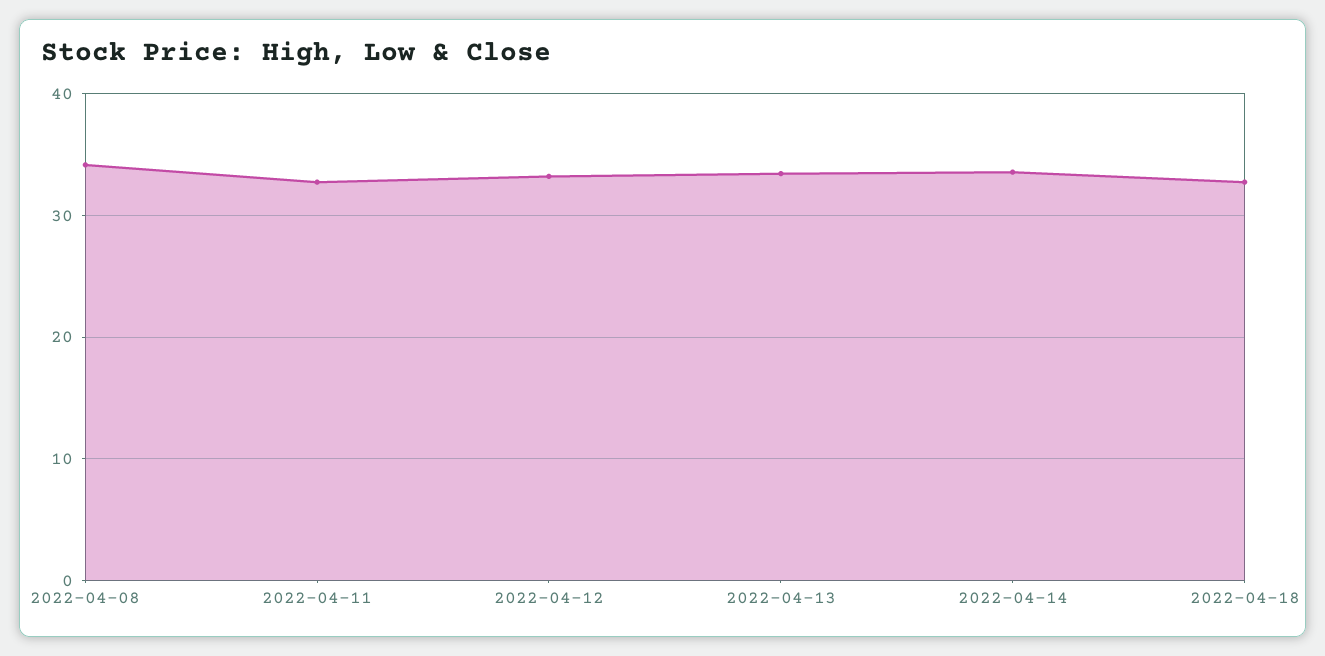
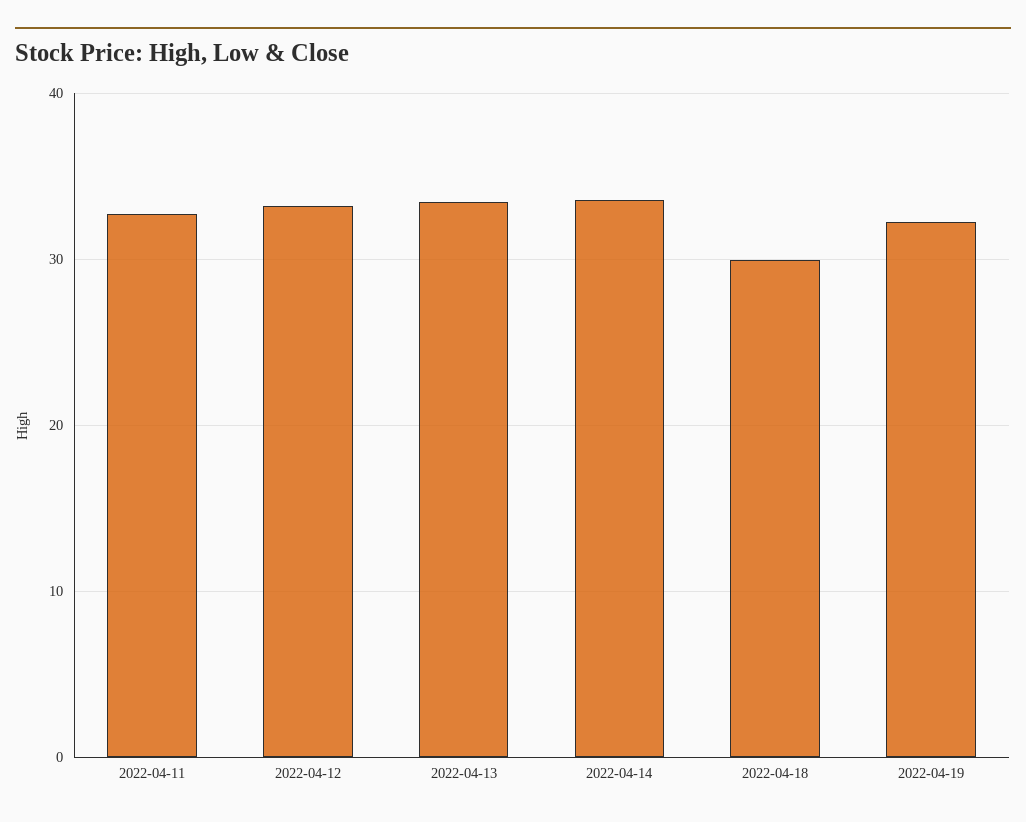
2022-04-08: 34 -> none
2022-04-18: 33 -> 30
2022-04-19: none -> 32

